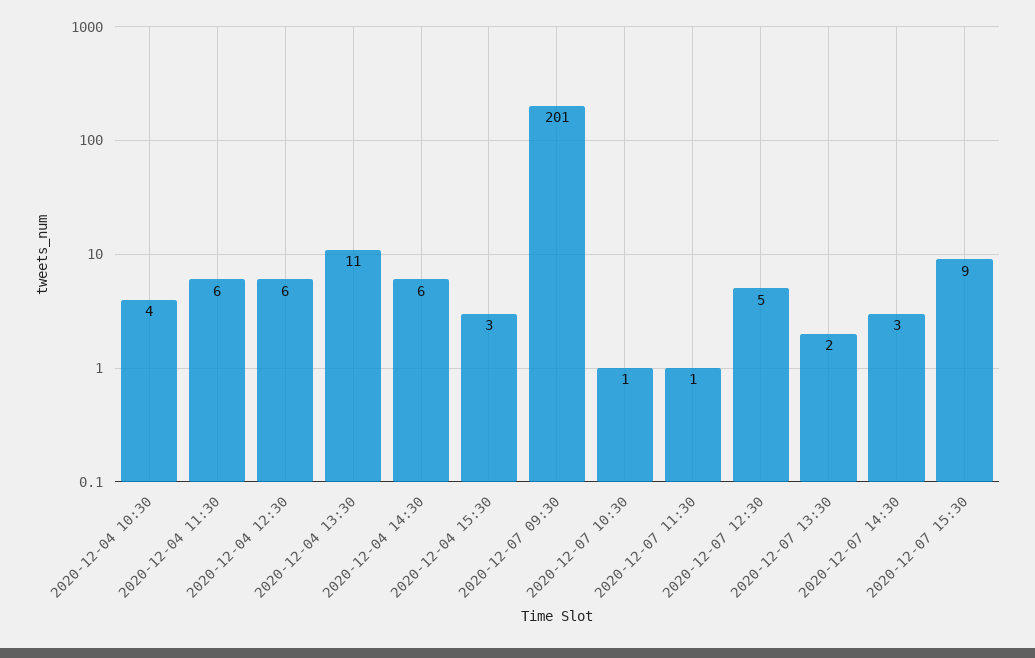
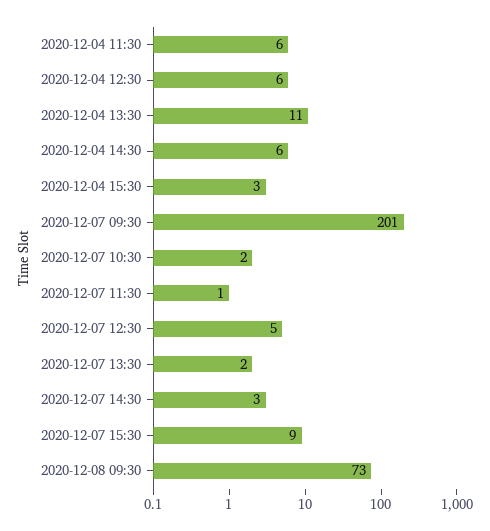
2020-12-04 10:30: 4 -> none
2020-12-07 10:30: 1 -> 2
2020-12-08 09:30: none -> 73

